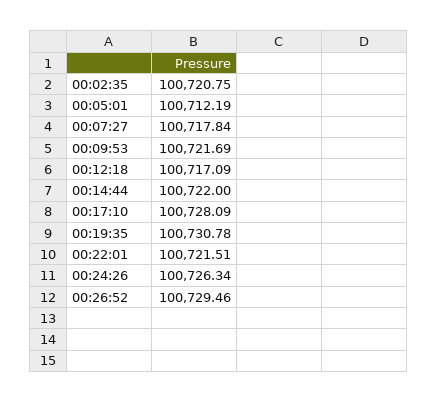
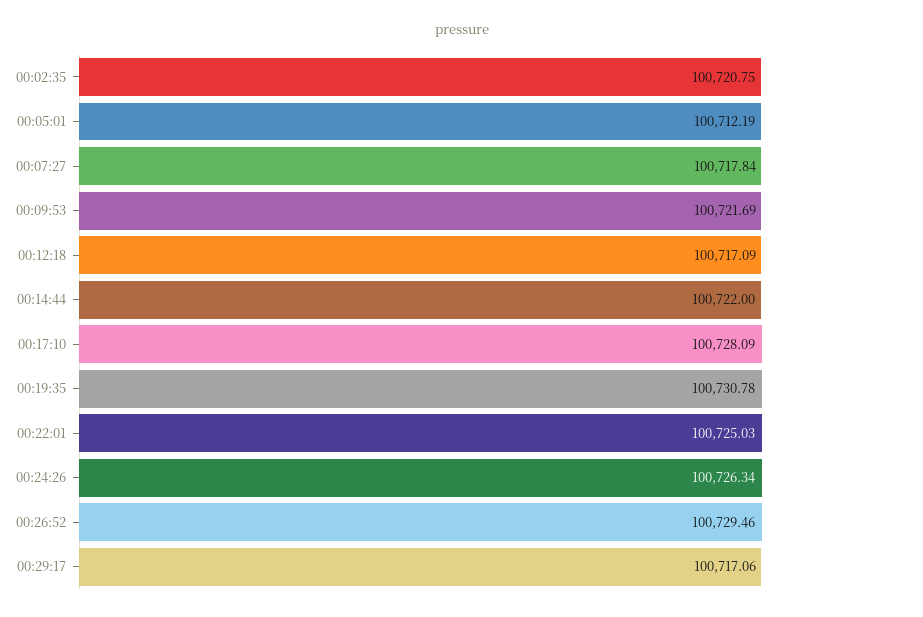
00:22:01: 100721.51 -> 100725.03
00:29:17: none -> 100717.06

